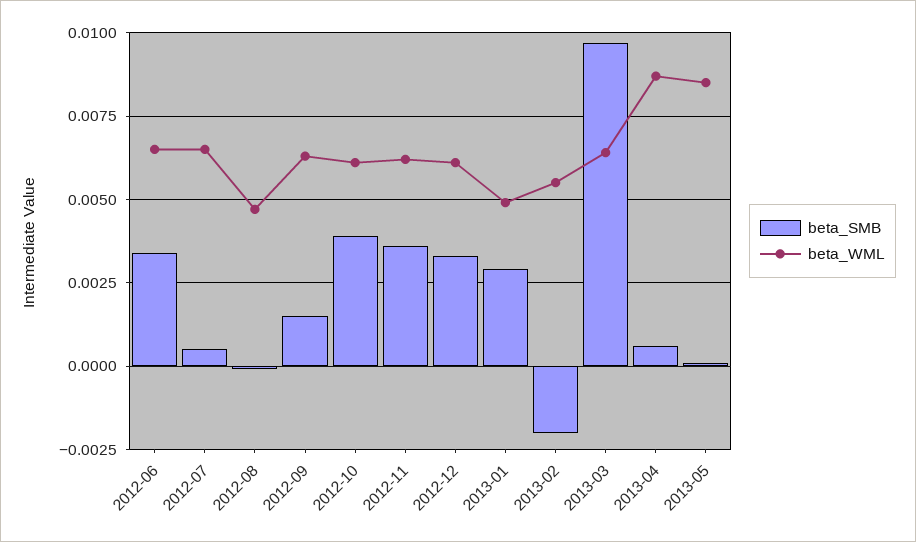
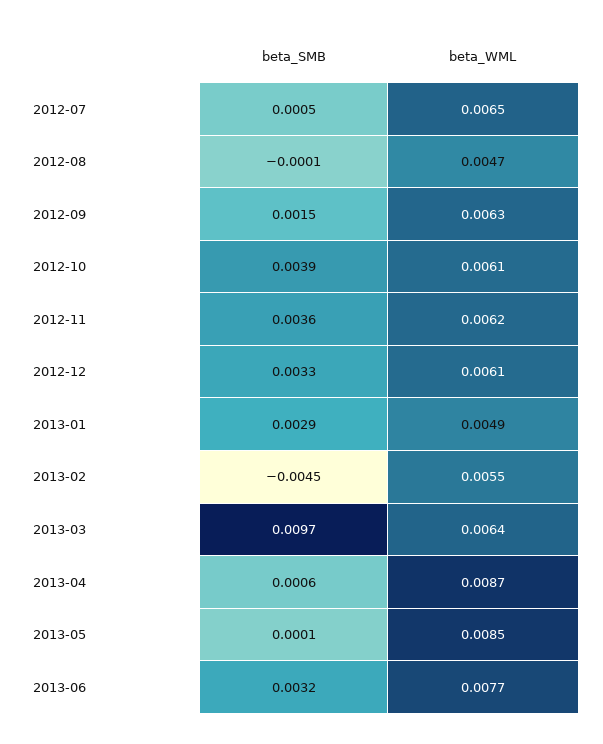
beta_SMB, 2012-06: 0.0035 -> none
beta_WML, 2012-06: 0.0065 -> none
beta_SMB, 2013-02: -0.002 -> -0.0045
beta_SMB, 2013-06: none -> 0.0032
beta_WML, 2013-06: none -> 0.0077

